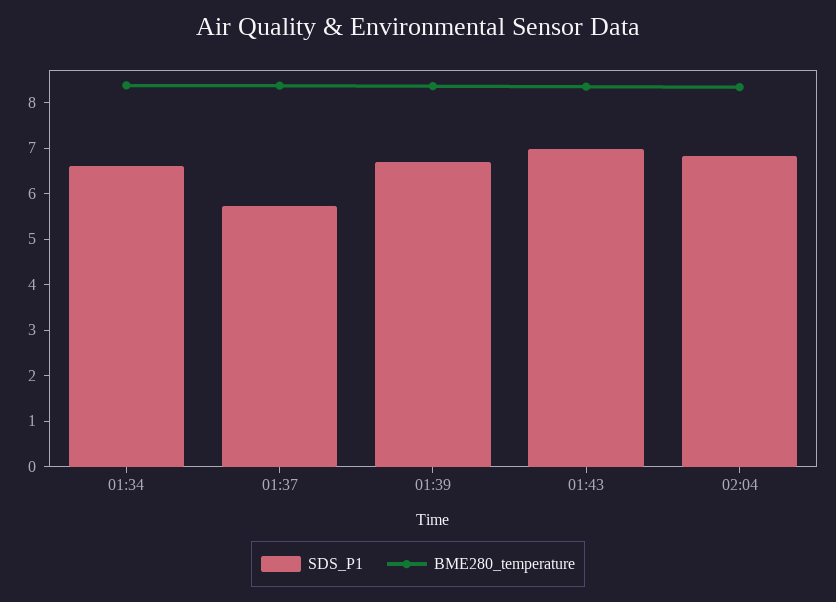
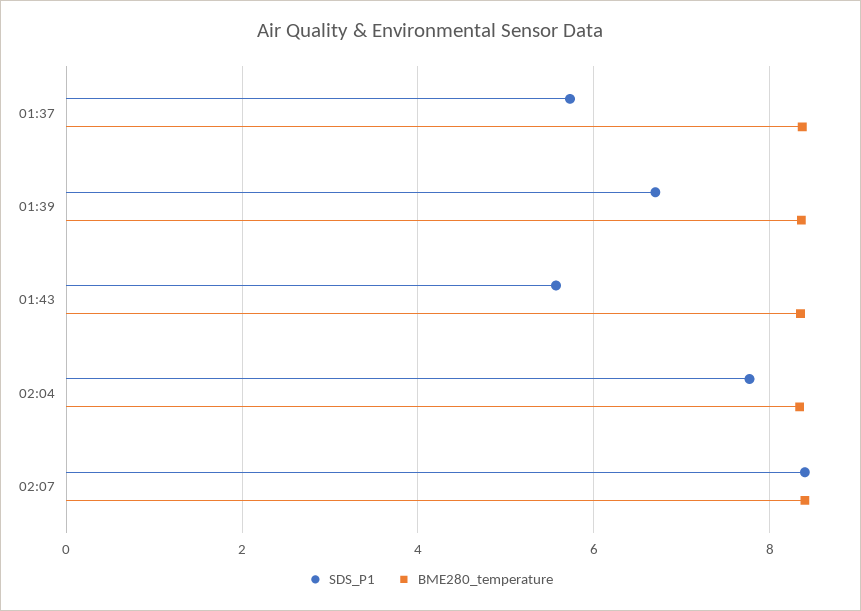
SDS_P1, 01:34: 6.6 -> none
BME280_temperature, 01:34: 8.4 -> none
SDS_P1, 01:43: 7 -> 5.6
SDS_P1, 02:04: 6.8 -> 7.8
SDS_P1, 02:07: none -> 8.4
BME280_temperature, 02:07: none -> 8.4

